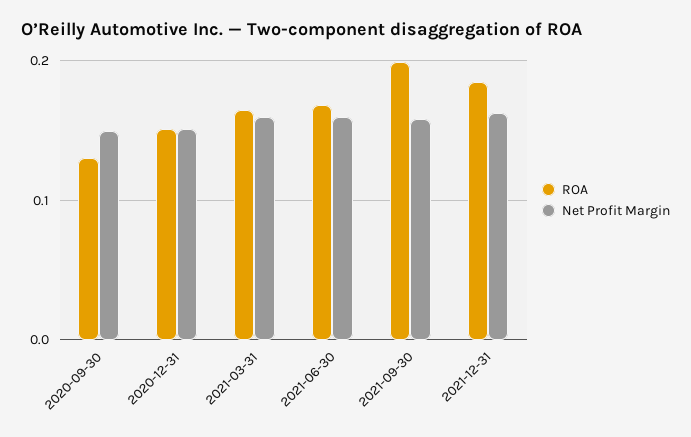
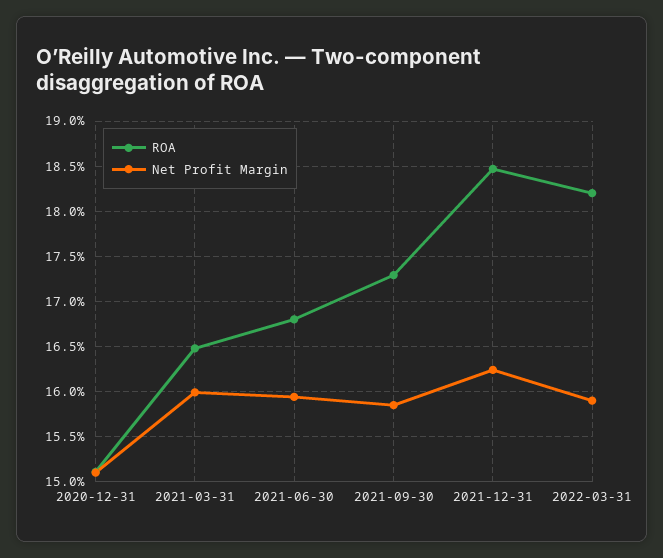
ROA, 2020-09-30: 0.13 -> none
Net Profit Margin, 2020-09-30: 0.15 -> none
ROA, 2021-09-30: 0.2 -> 0.173
ROA, 2022-03-31: none -> 0.182
Net Profit Margin, 2022-03-31: none -> 0.159

